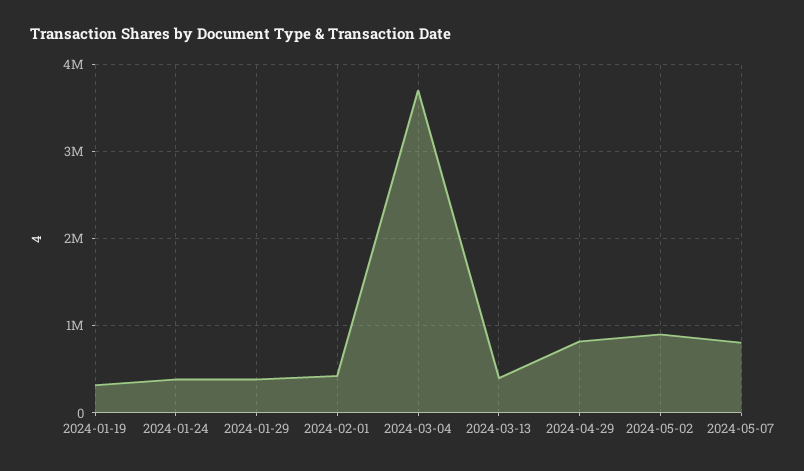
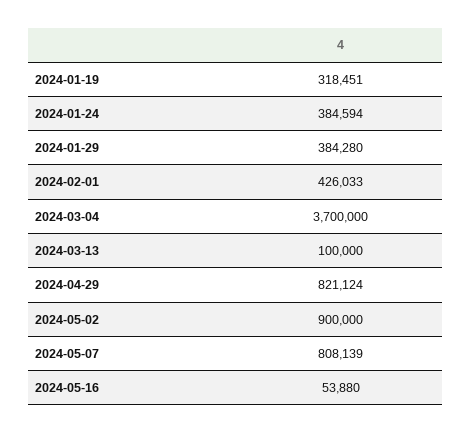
2024-03-13: 400000 -> 100000
2024-05-16: none -> 53880

